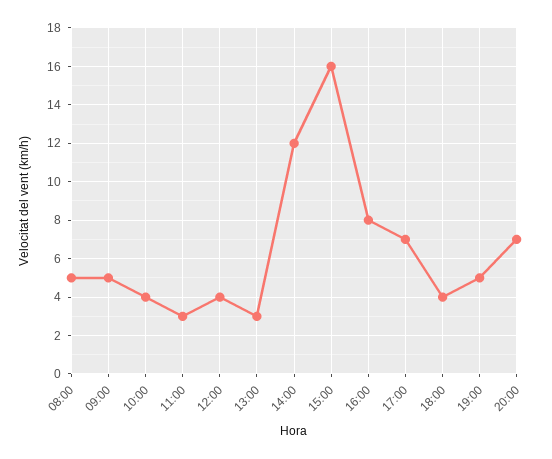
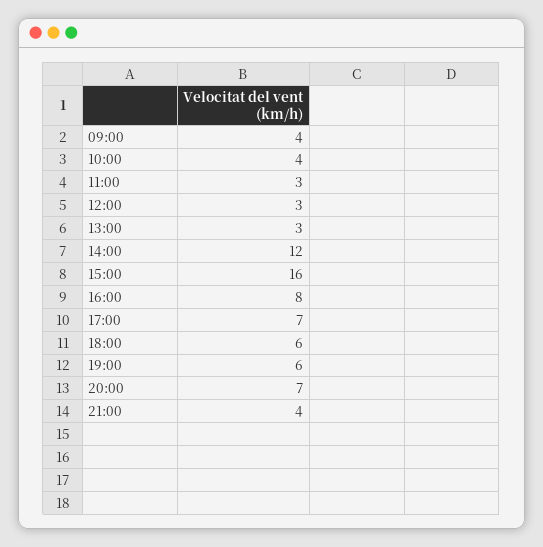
08:00: 5 -> none
09:00: 5 -> 4
12:00: 4 -> 3
18:00: 4 -> 6
19:00: 5 -> 6
21:00: none -> 4

